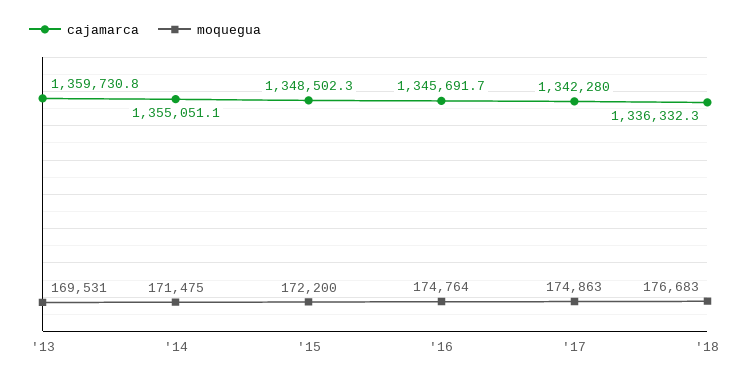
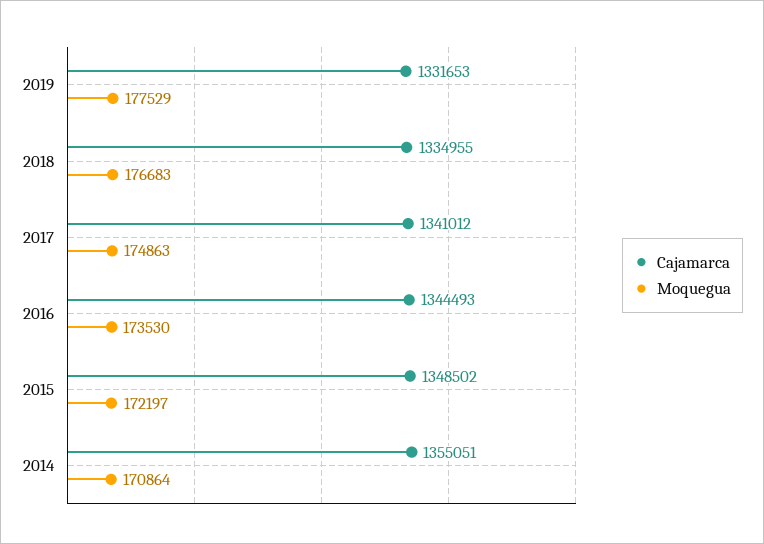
cajamarca, '13: 1359730.8 -> none
moquegua, '13: 169531 -> none
moquegua, '14: 171475 -> 170864
moquegua, '15: 172200 -> 172197
cajamarca, '16: 1345691.7 -> 1344493
moquegua, '16: 174764 -> 173530
cajamarca, '17: 1342280 -> 1341012
cajamarca, '18: 1336332.3 -> 1334955
cajamarca, 2019: none -> 1331653
moquegua, 2019: none -> 177529

